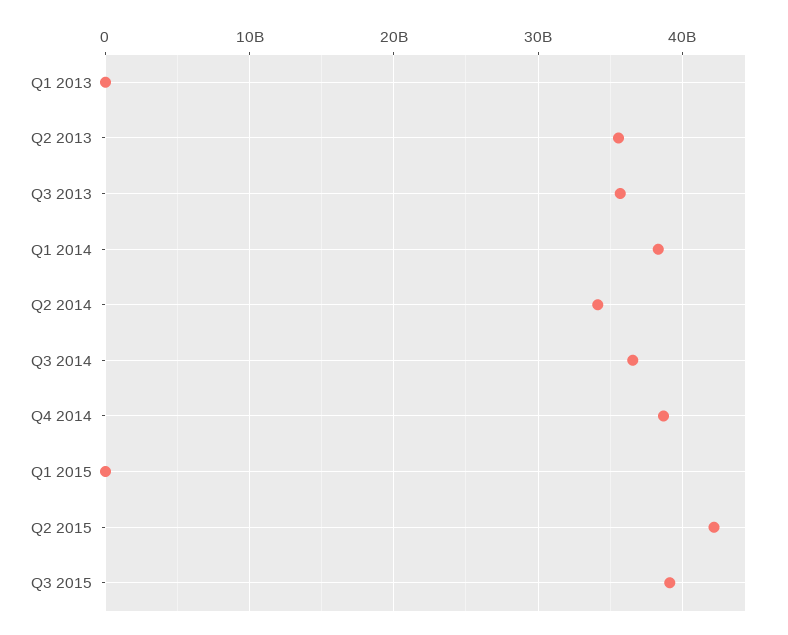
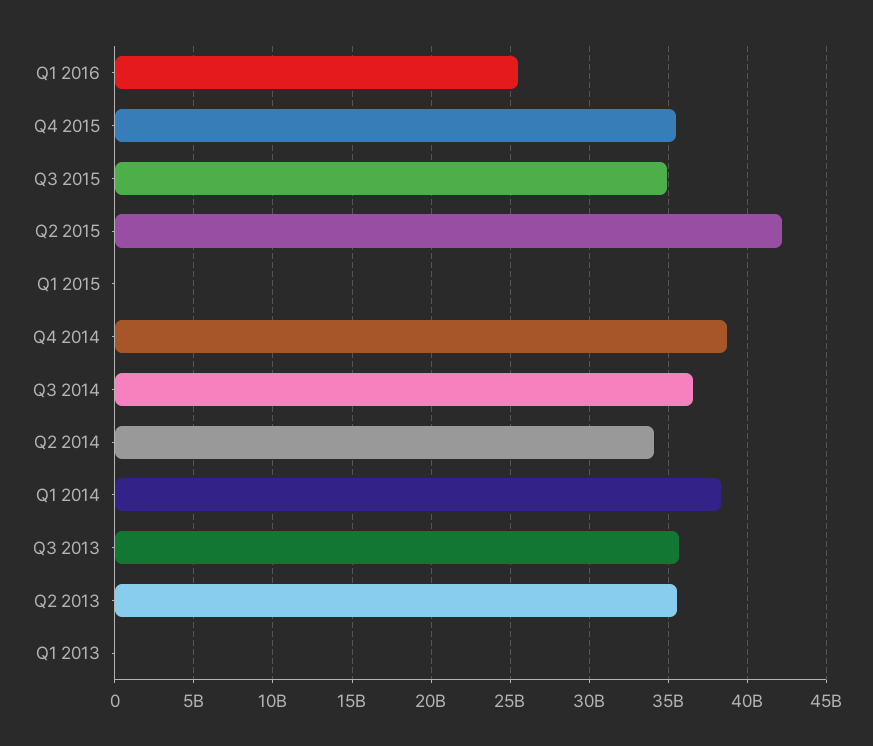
Q3 2015: 39000000000 -> 35000000000
Q1 2016: none -> 25500000000
Q4 2015: none -> 35500000000

